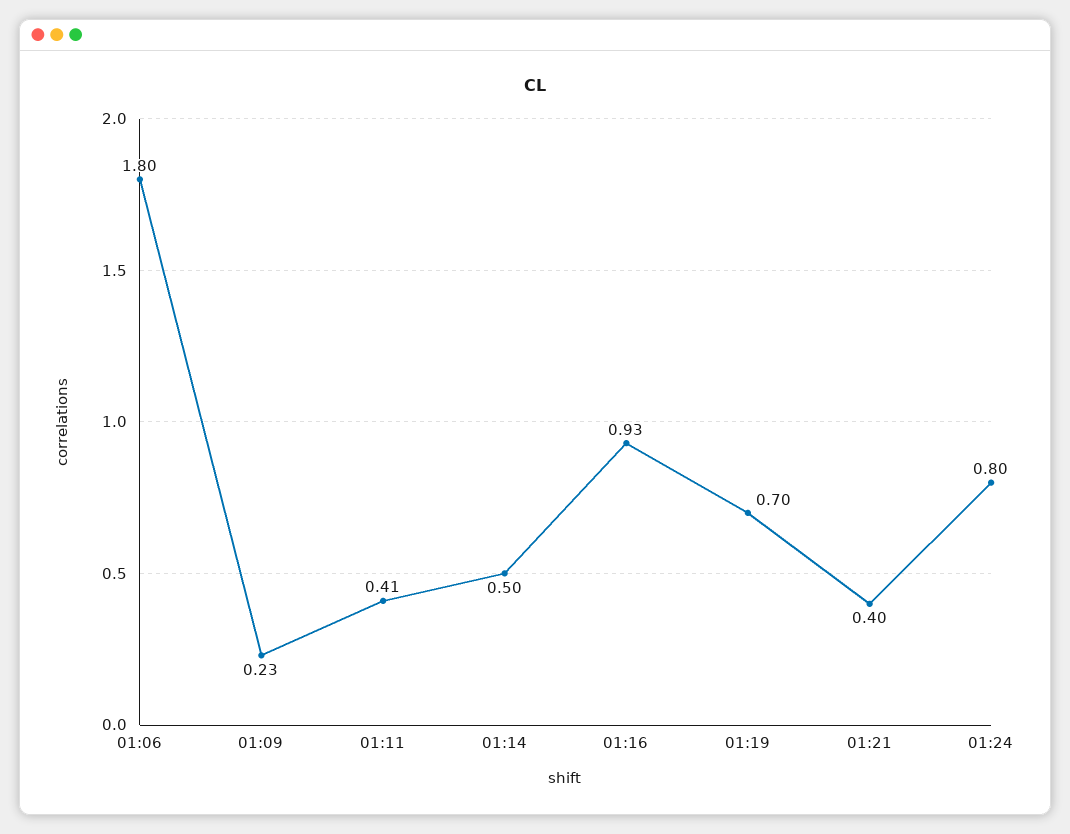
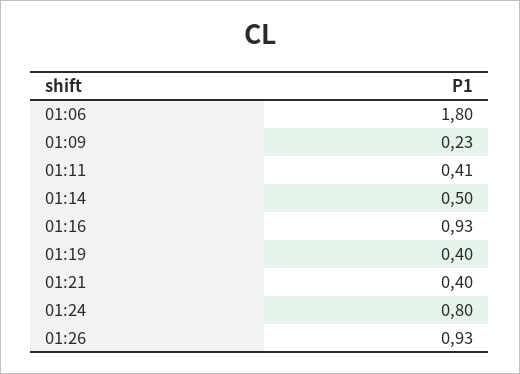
01:19: 0.7 -> 0.4
01:26: none -> 0.93

